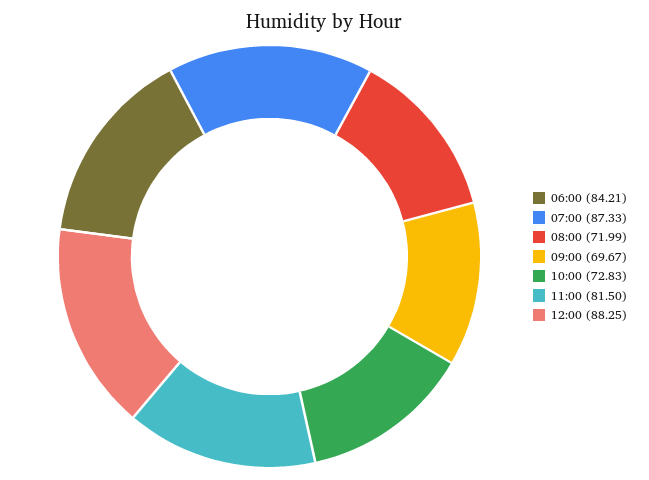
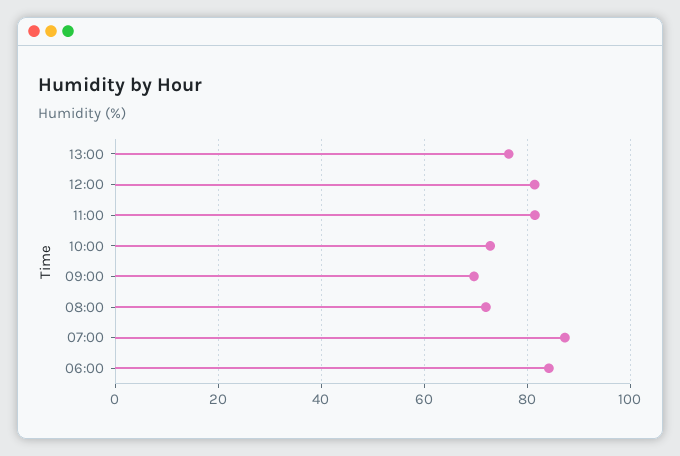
12:00: 88.25 -> 82
13:00: none -> 76

